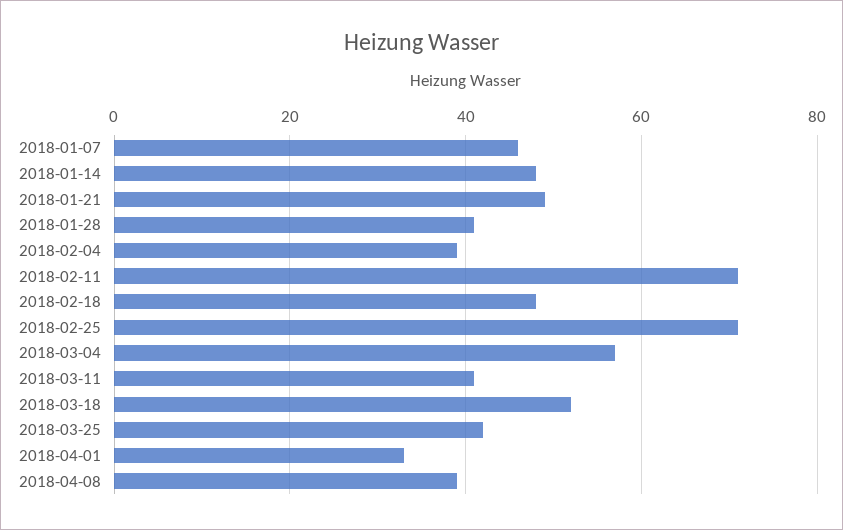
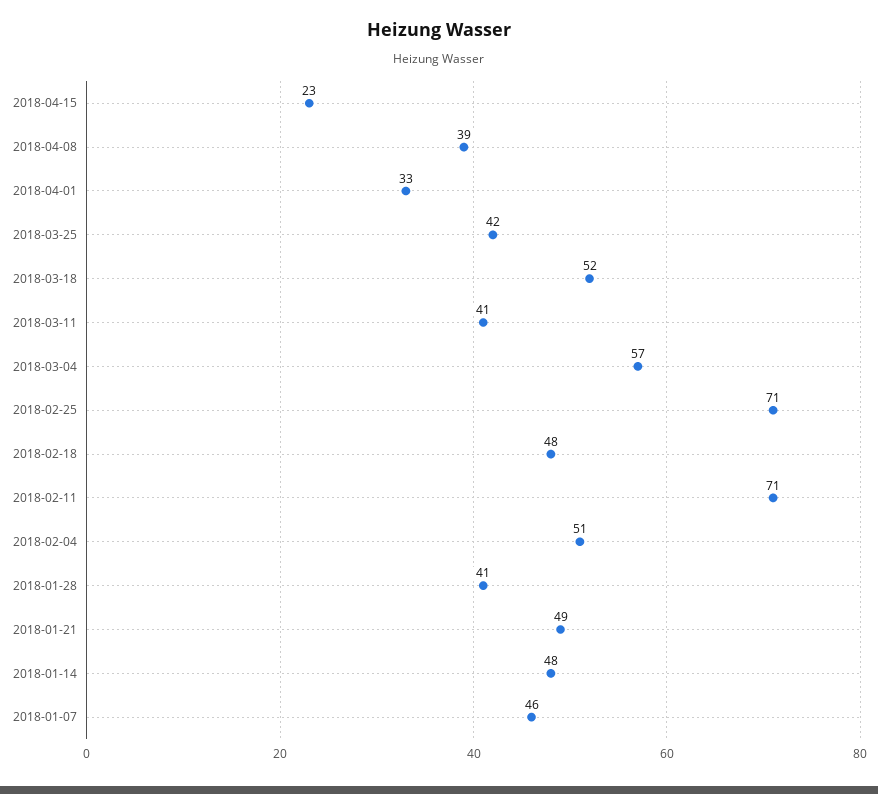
2018-02-04: 40 -> 51
2018-04-15: none -> 23

